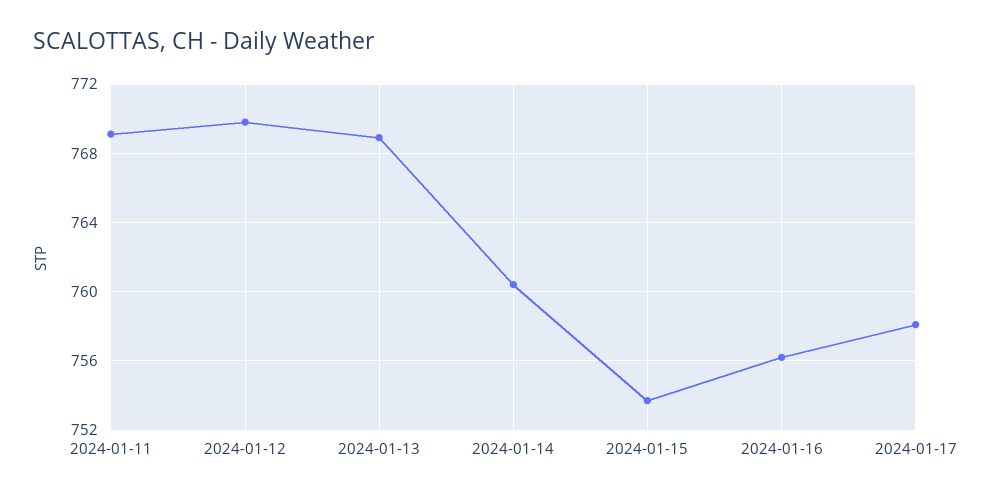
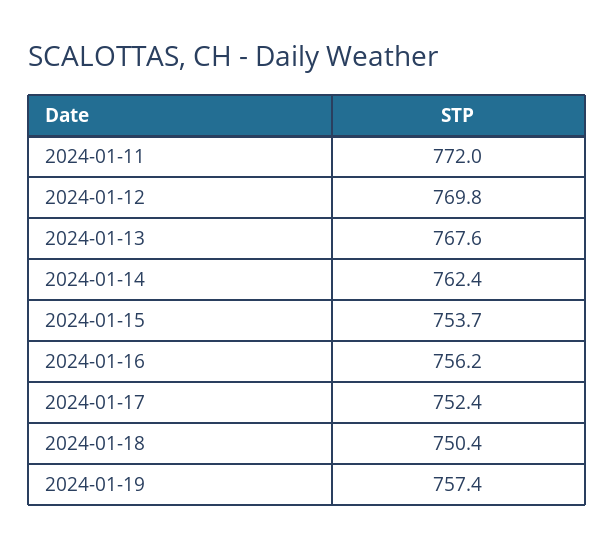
2024-01-11: 769 -> 772
2024-01-13: 769 -> 767.6
2024-01-14: 760.5 -> 762.4
2024-01-17: 758 -> 752.4
2024-01-18: none -> 750.4
2024-01-19: none -> 757.4

